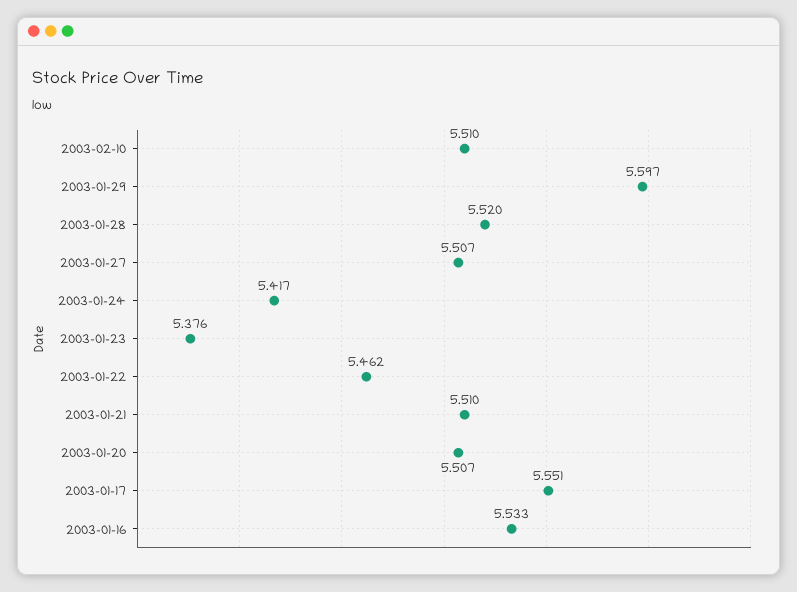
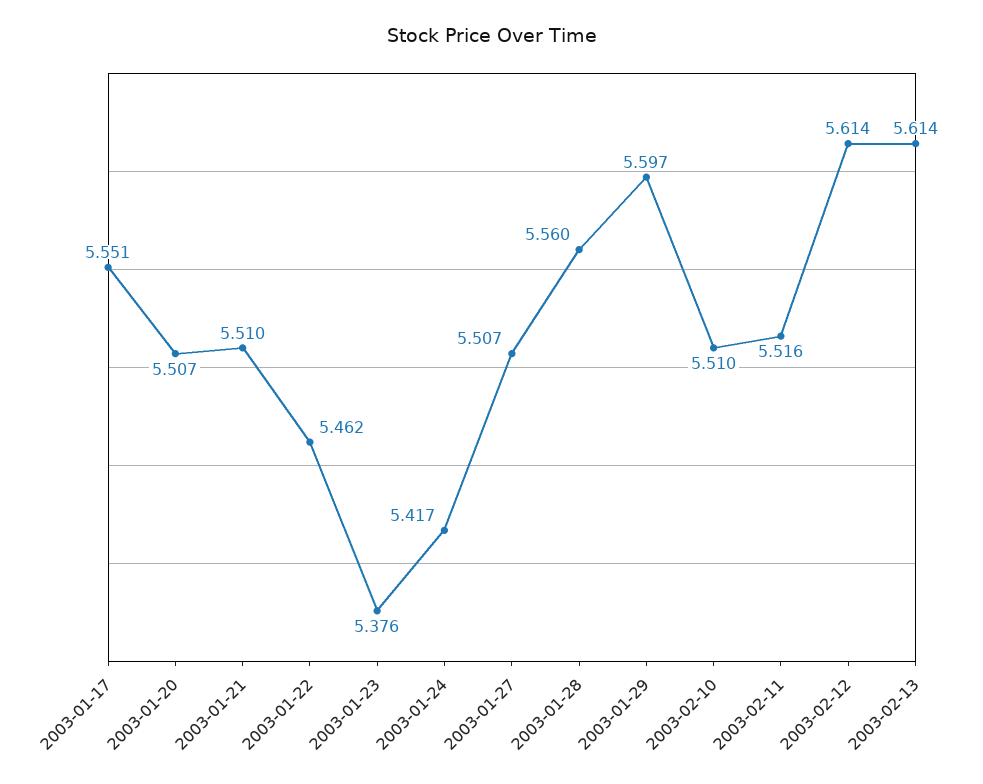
2003-01-28: 5.52 -> 5.56
2003-01-16: 5.533 -> none
2003-02-11: none -> 5.516
2003-02-12: none -> 5.614
2003-02-13: none -> 5.614

